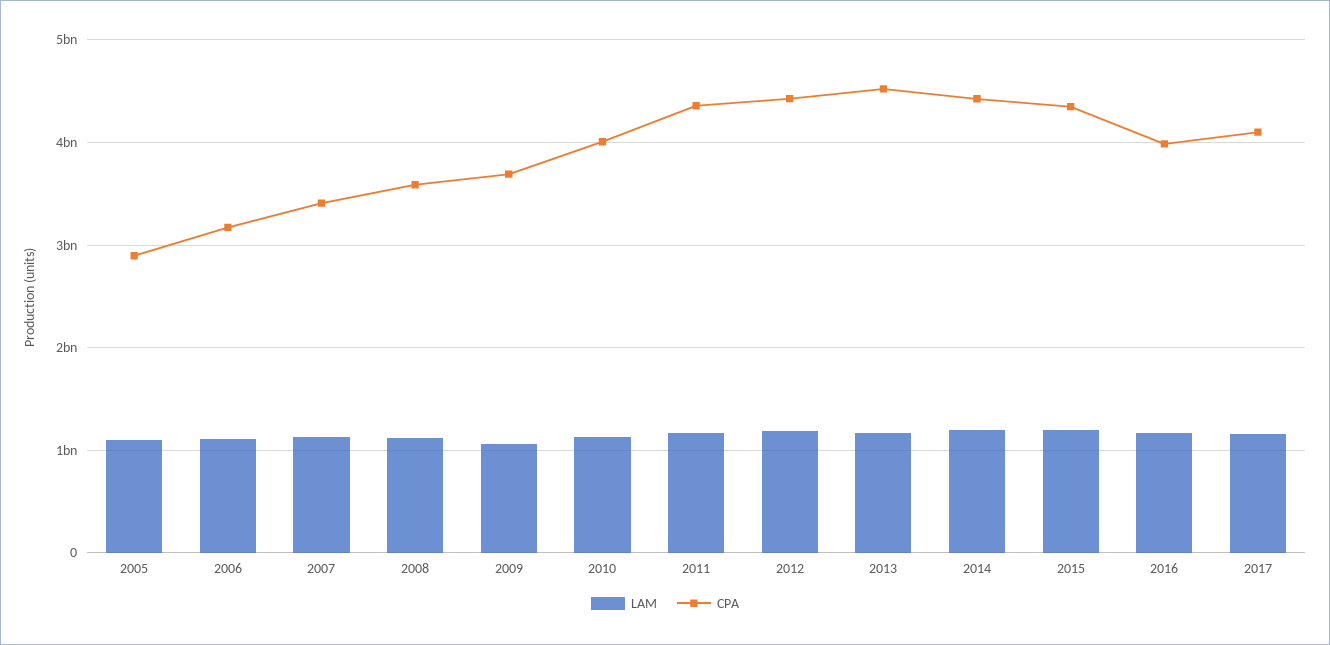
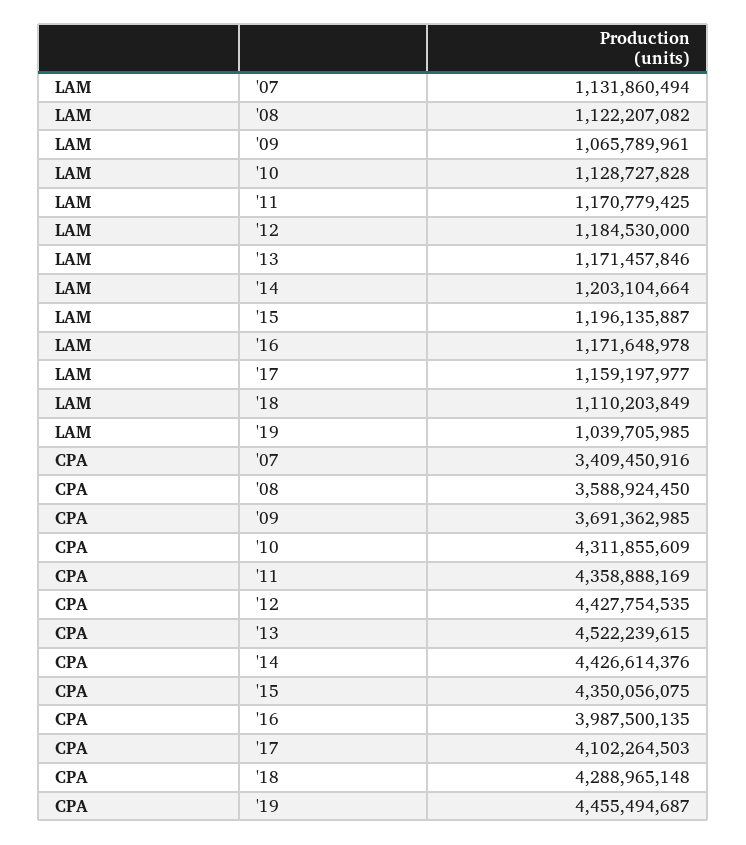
LAM, 2005: 1100000000 -> none
CPA, 2005: 2900000000 -> none
LAM, 2006: 1100000000 -> none
CPA, 2006: 3200000000 -> none
CPA, 2010: 4000000000 -> 4311855609
LAM, '18: none -> 1110203849
LAM, '19: none -> 1039705985
CPA, '18: none -> 4288965148
CPA, '19: none -> 4455494687

